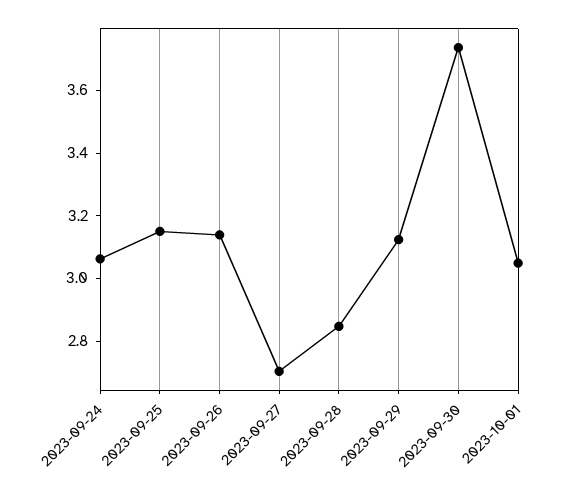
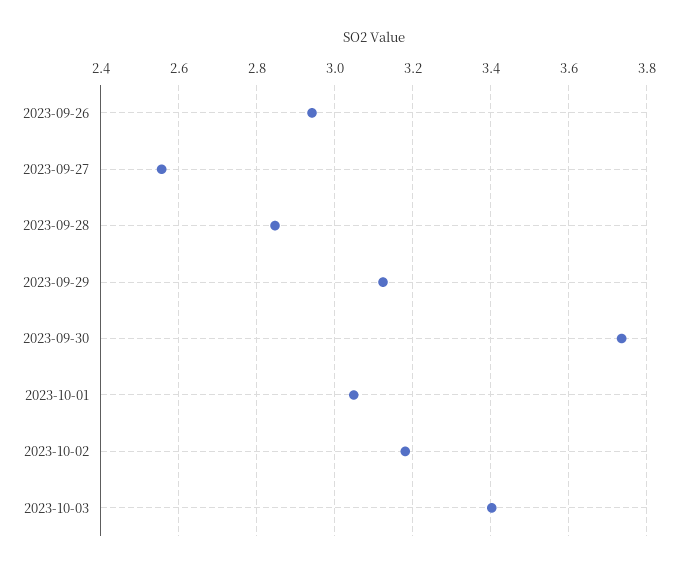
2023-09-24: 3.05 -> none
2023-09-25: 3.15 -> none
2023-09-26: 3.15 -> 2.94
2023-09-27: 2.7 -> 2.56
2023-10-02: none -> 3.18
2023-10-03: none -> 3.4

